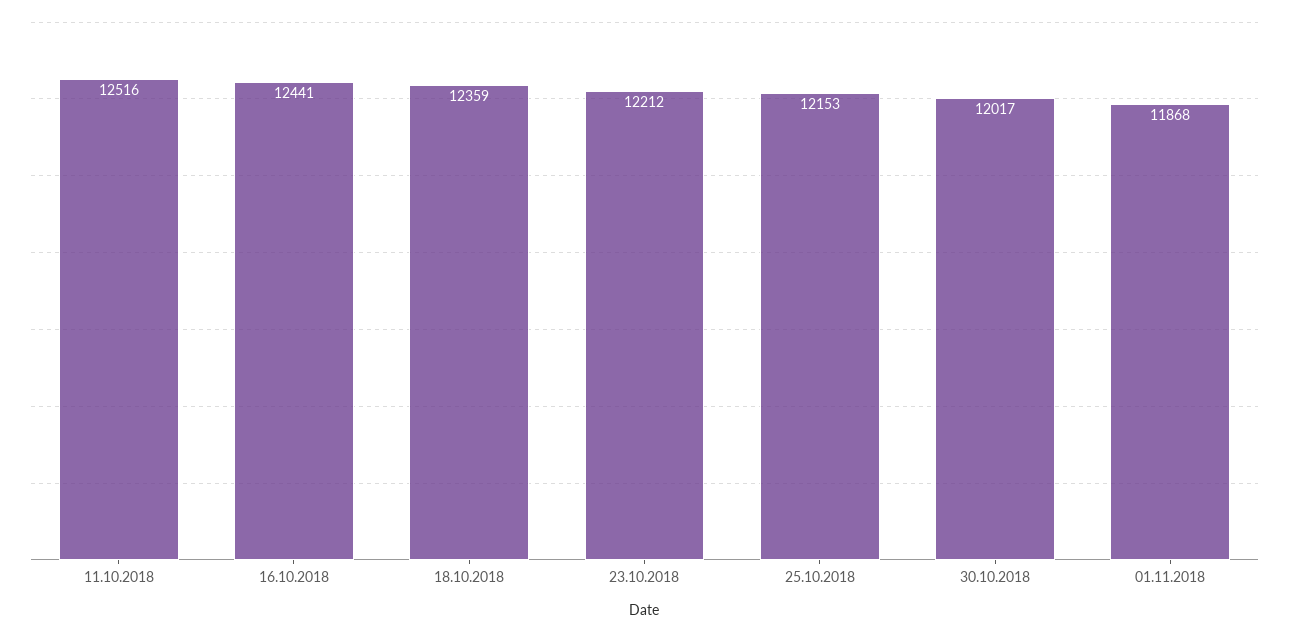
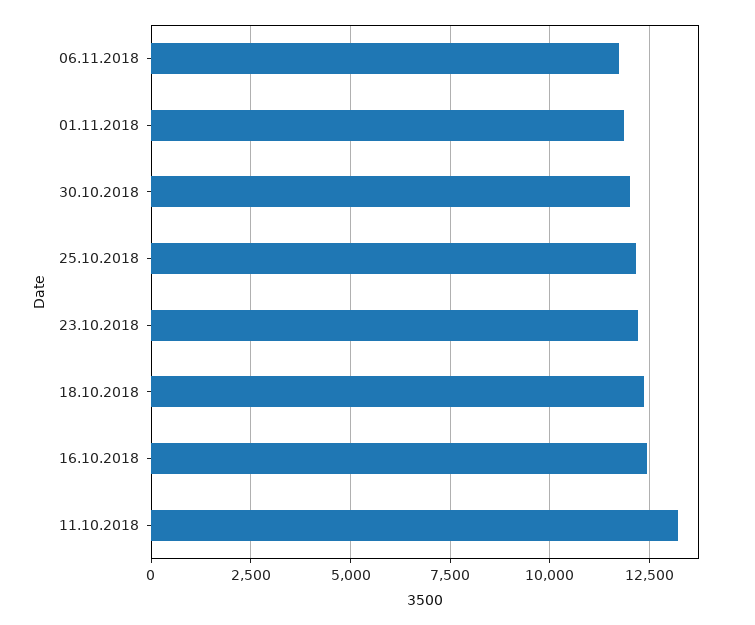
11.10.2018: 12516 -> 13250
06.11.2018: none -> 11750

